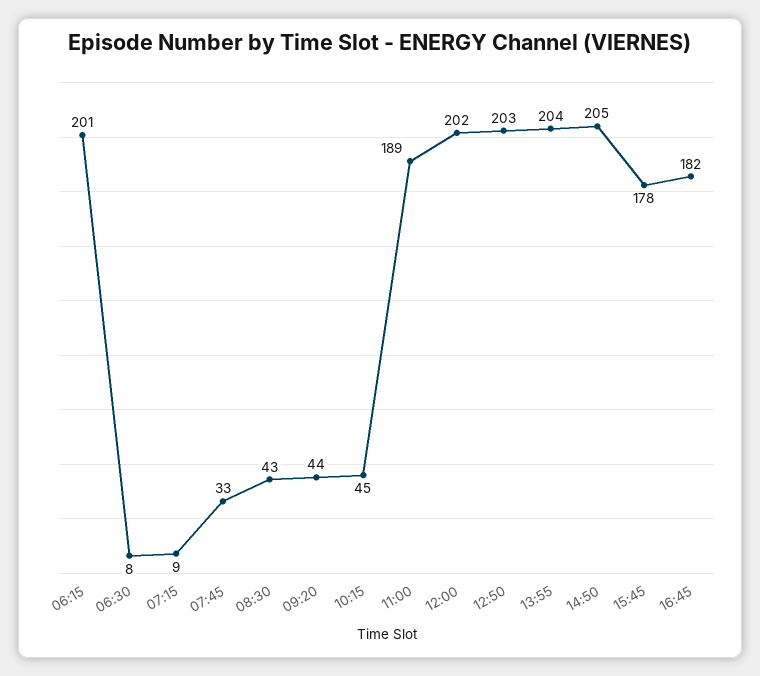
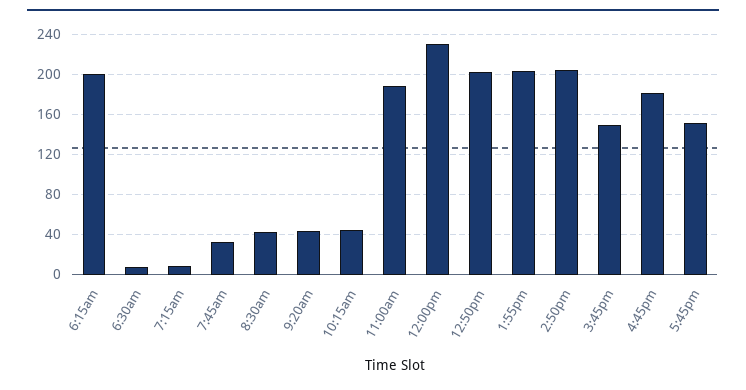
12:00: 202 -> 230
15:45: 178 -> 150
5:45pm: none -> 150

